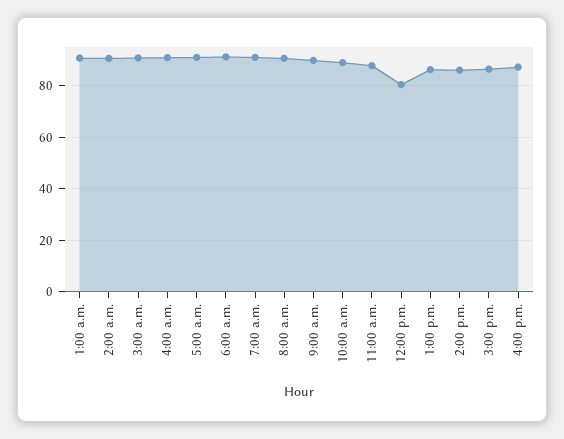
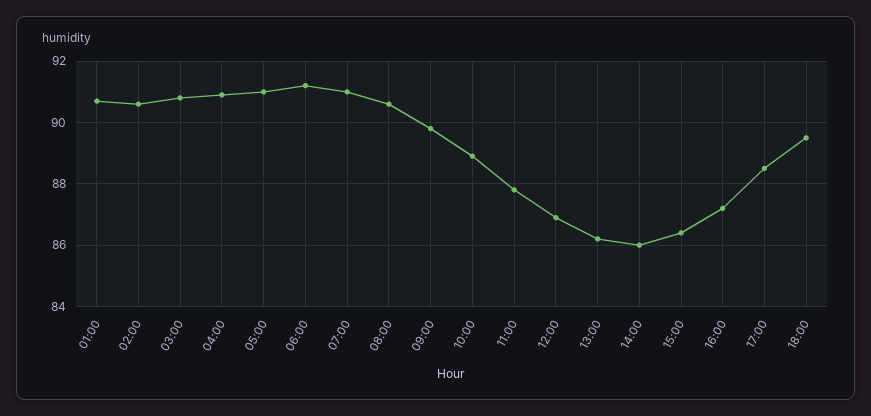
12:00 p.m.: 80 -> 87
17:00: none -> 88.5
18:00: none -> 89.5

